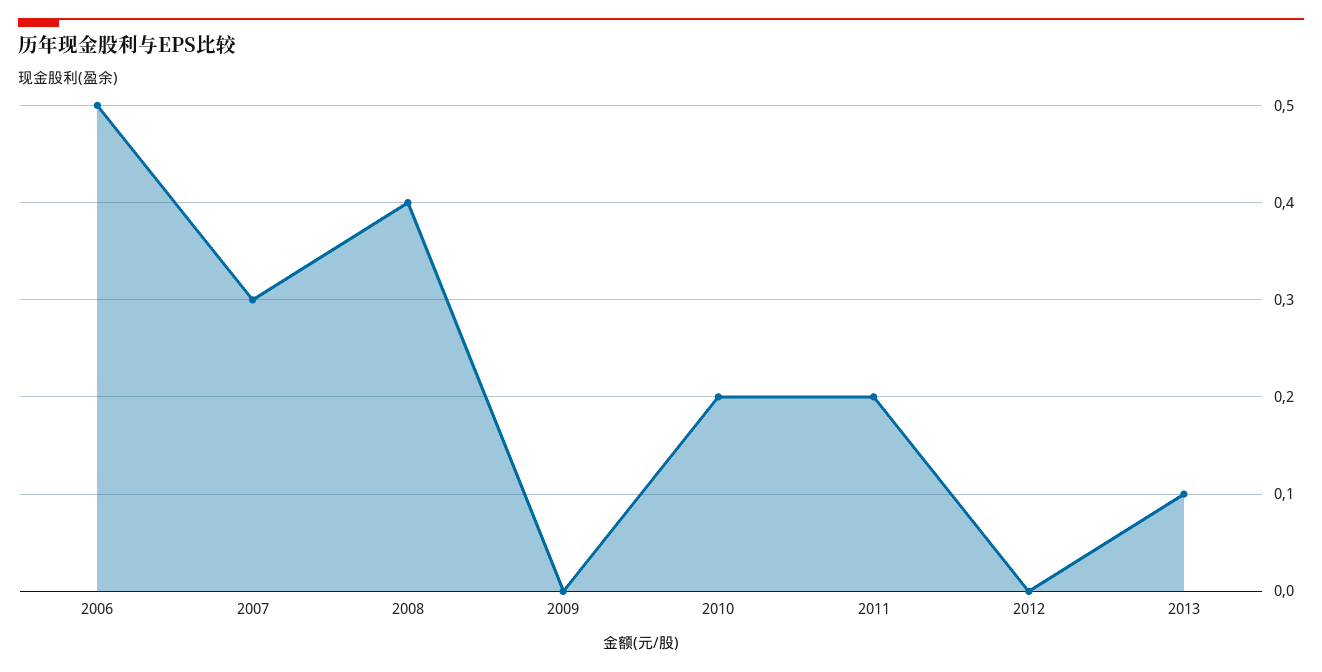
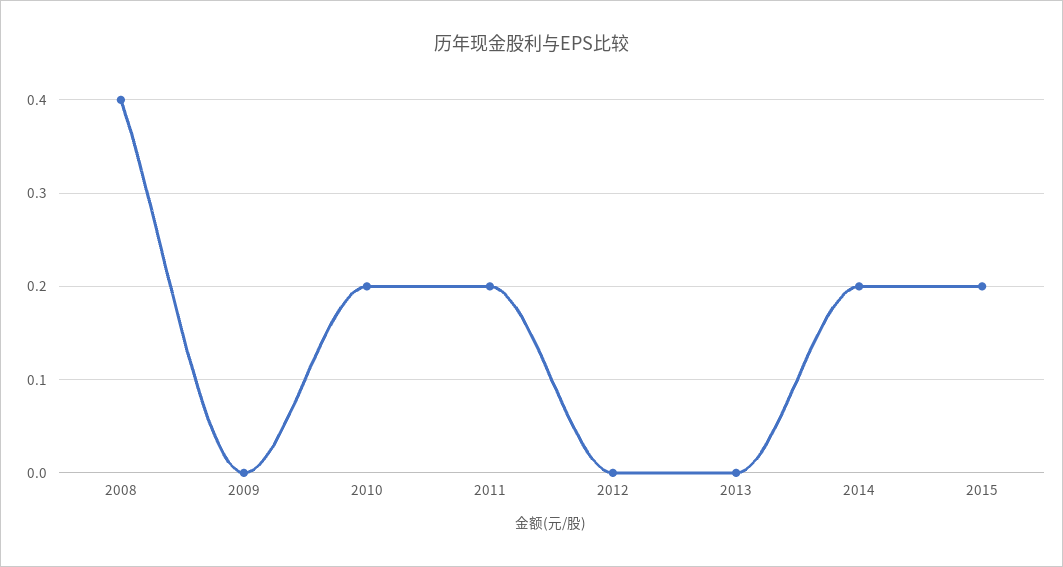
2006: 0.5 -> none
2007: 0.3 -> none
2013: 0.1 -> 0
2014: none -> 0.2
2015: none -> 0.2

